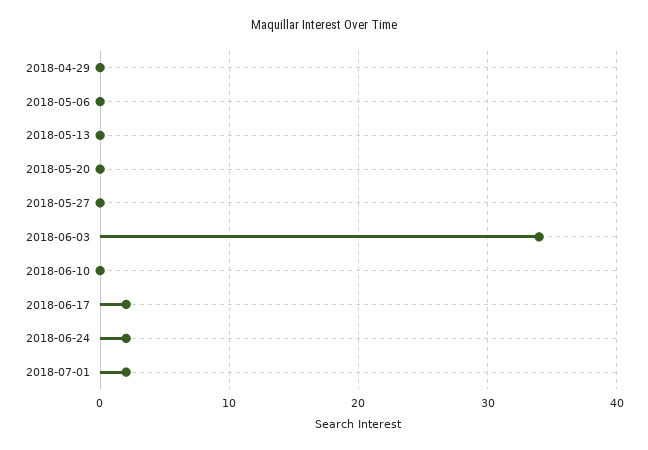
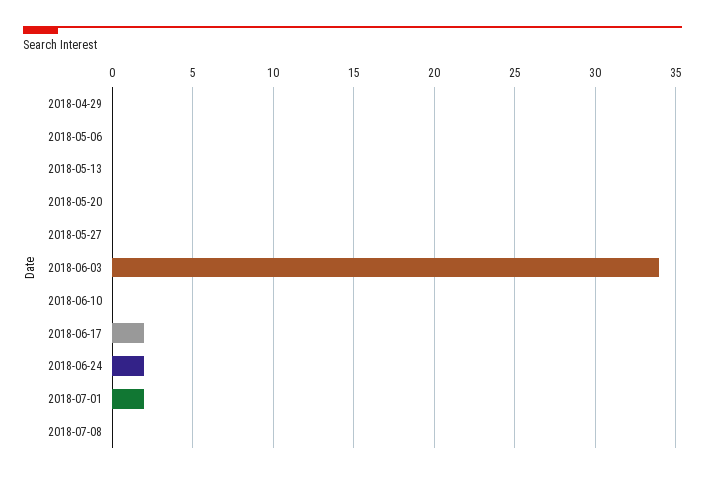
2018-07-08: none -> 0

